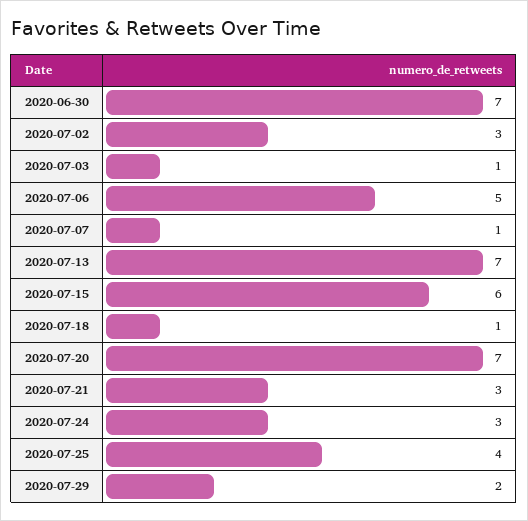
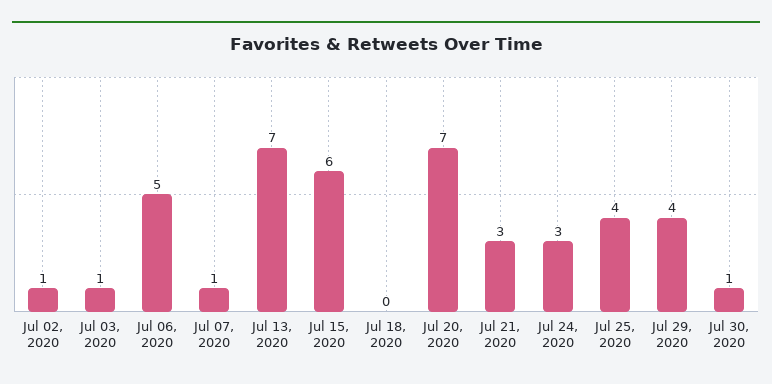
2020-06-30: 7 -> none
2020-07-02: 3 -> 1
2020-07-18: 1 -> 0
2020-07-29: 2 -> 4
Jul 30, 2020: none -> 1

